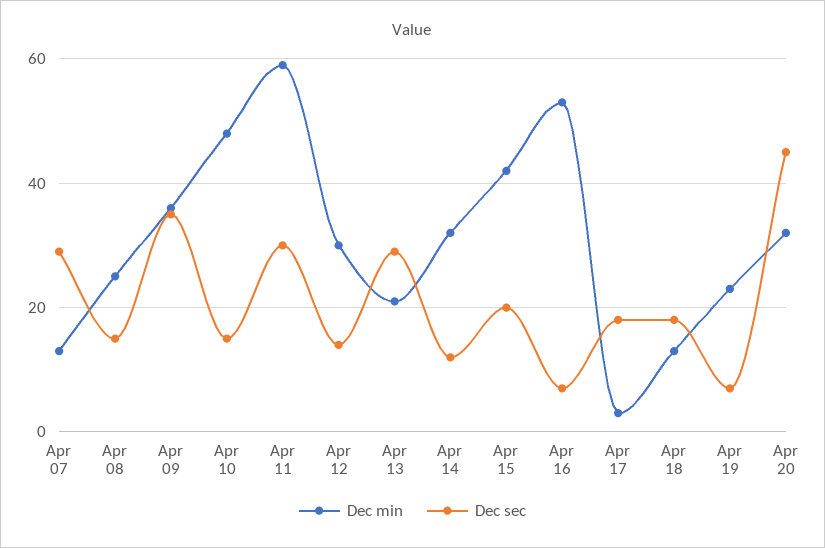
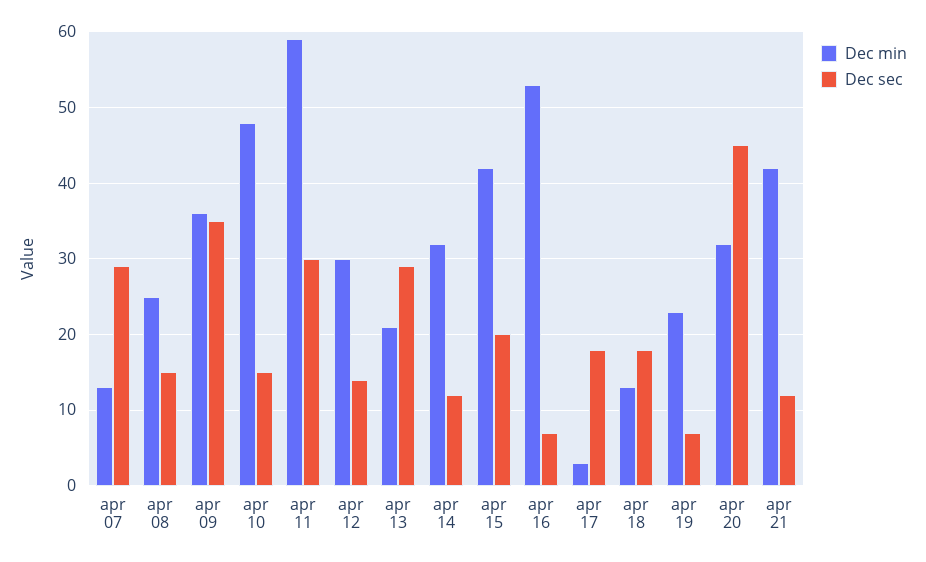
Dec min, apr 21: none -> 42
Dec sec, apr 21: none -> 12

